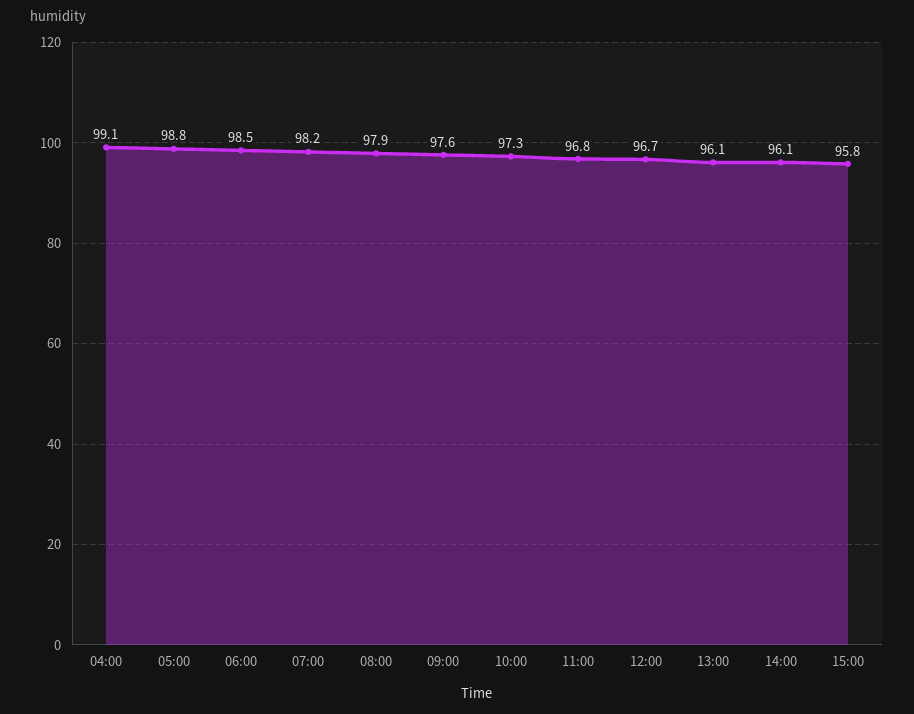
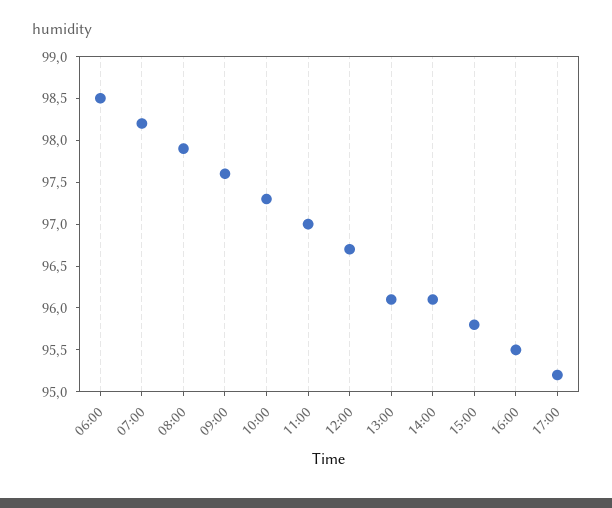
04:00: 99.1 -> none
05:00: 98.8 -> none
11:00: 96.8 -> 97
16:00: none -> 95.5
17:00: none -> 95.2

